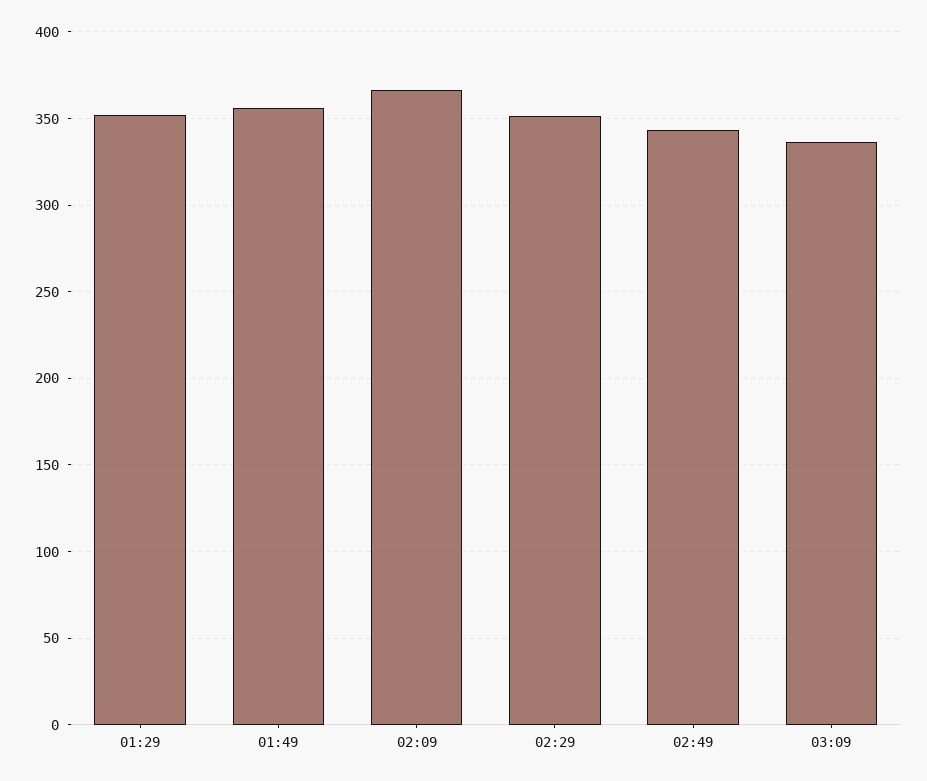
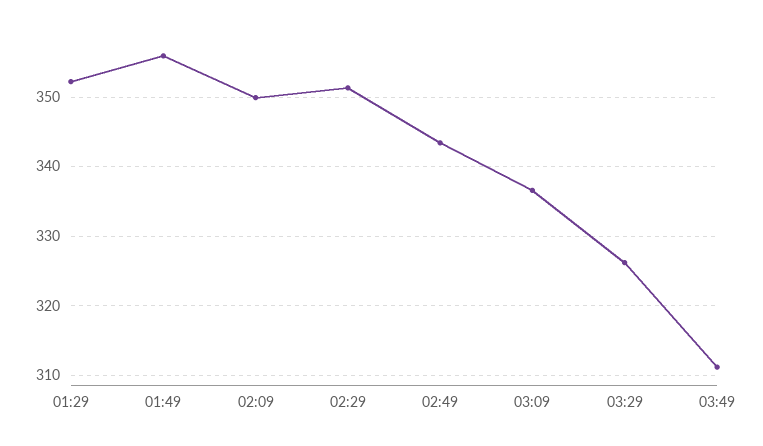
02:09: 365 -> 350
03:29: none -> 326
03:49: none -> 311

